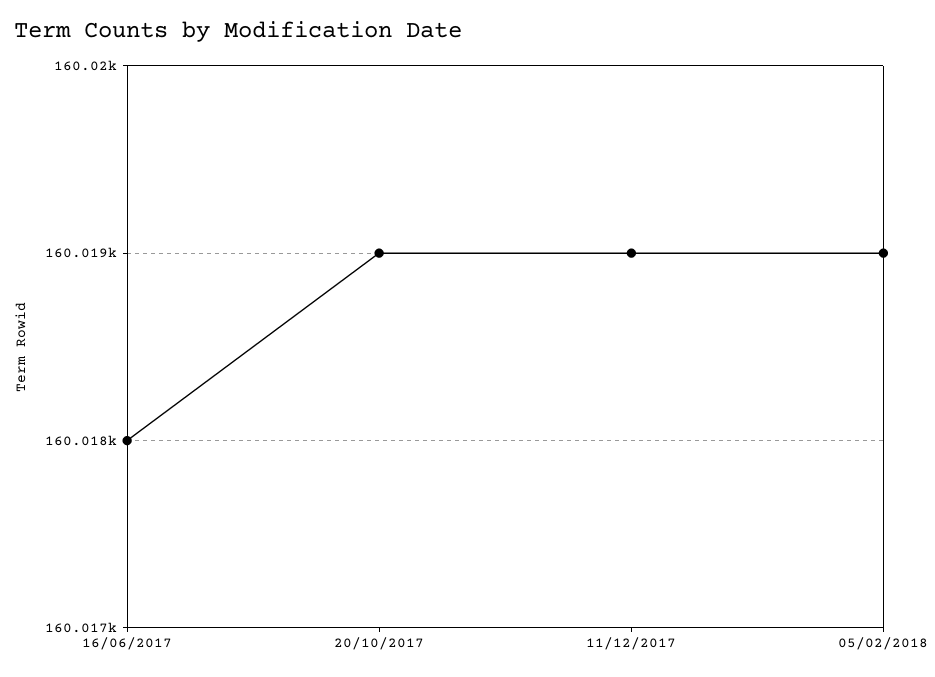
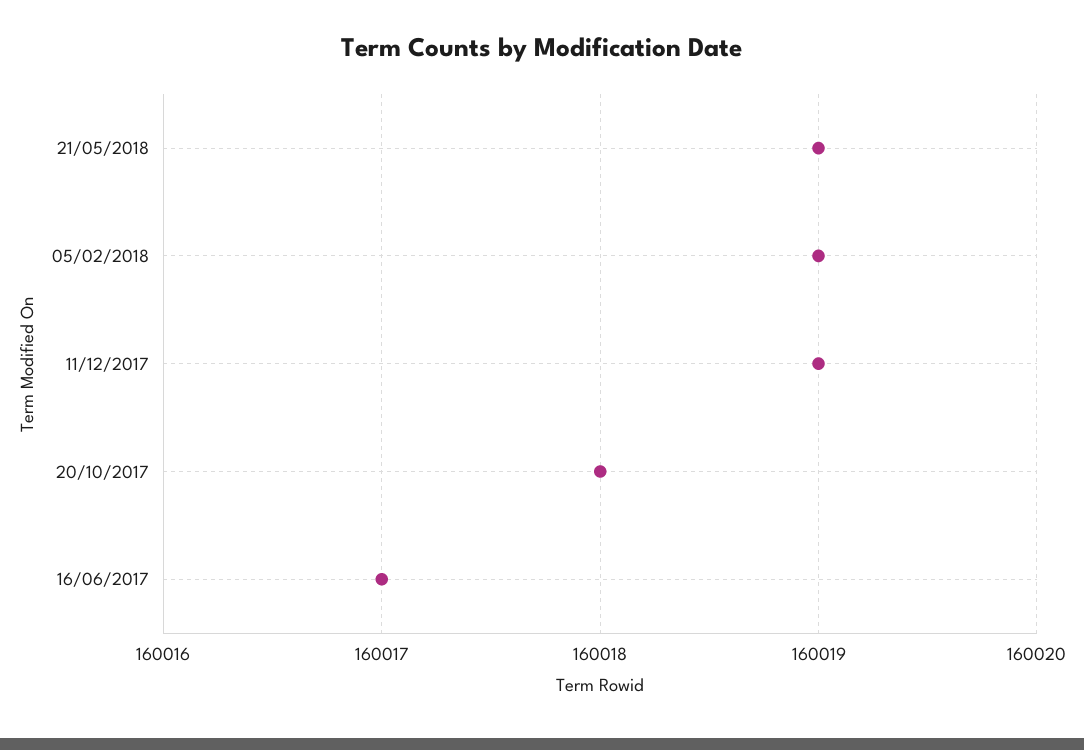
16/06/2017: 160018 -> 160017
20/10/2017: 160019 -> 160018
21/05/2018: none -> 160019

